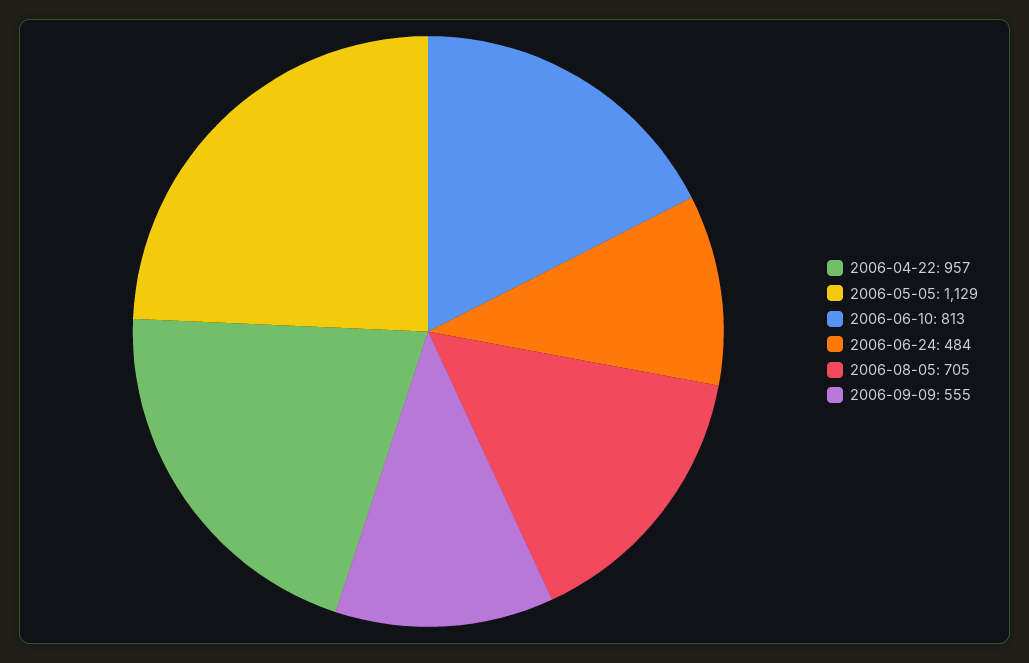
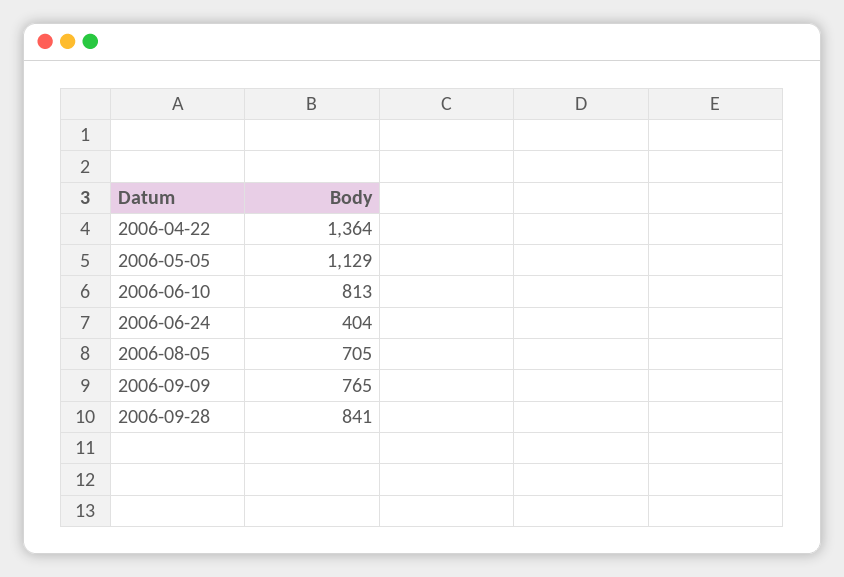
2006-04-22: 957 -> 1364
2006-06-24: 484 -> 404
2006-09-09: 555 -> 765
2006-09-28: none -> 841

